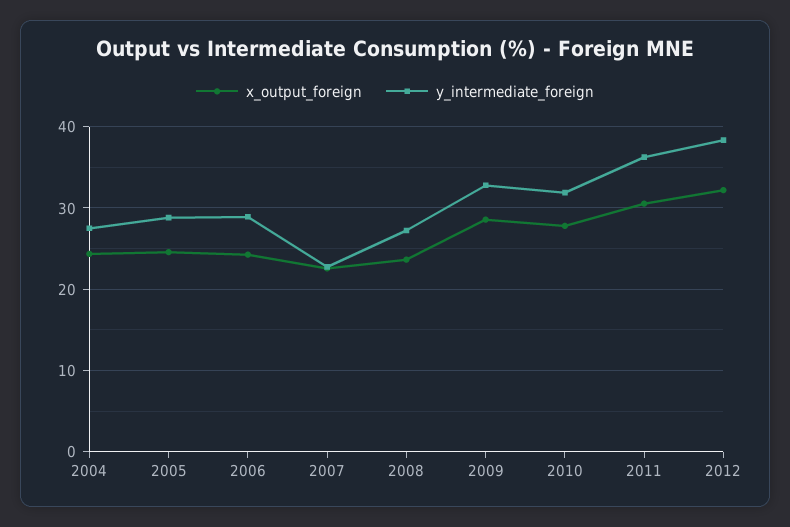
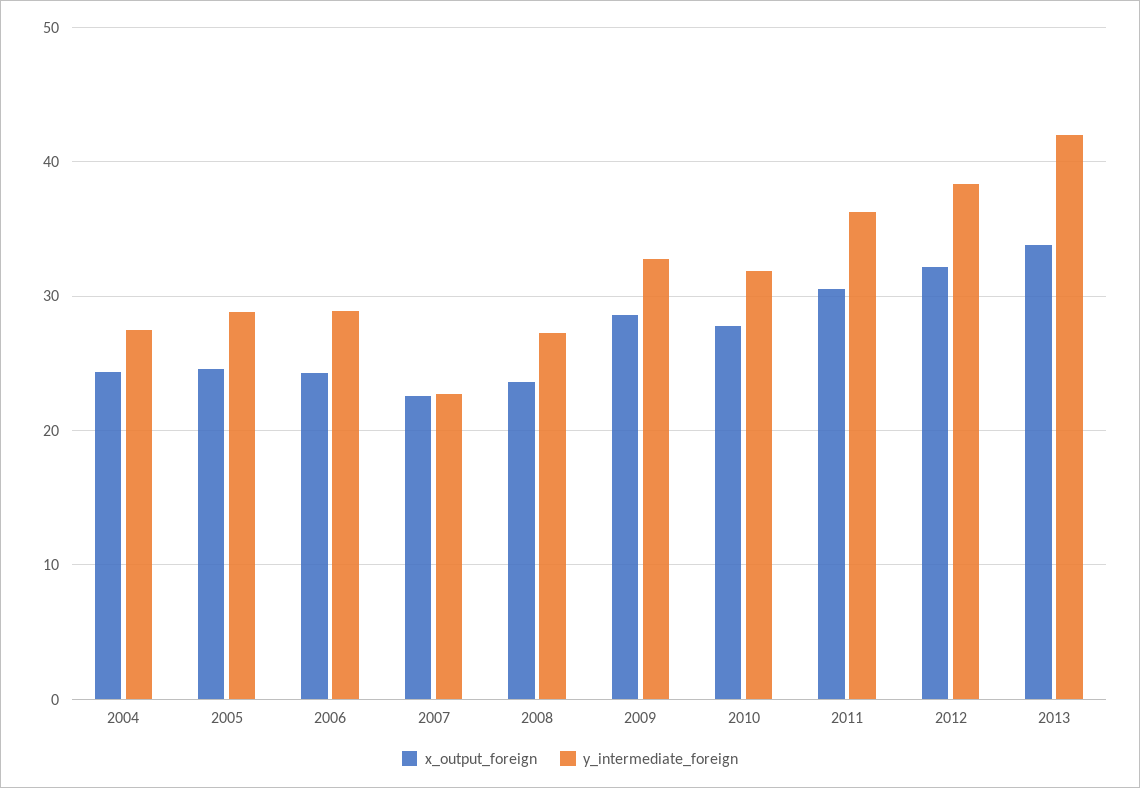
x_output_foreign, 2013: none -> 34
y_intermediate_foreign, 2013: none -> 42

